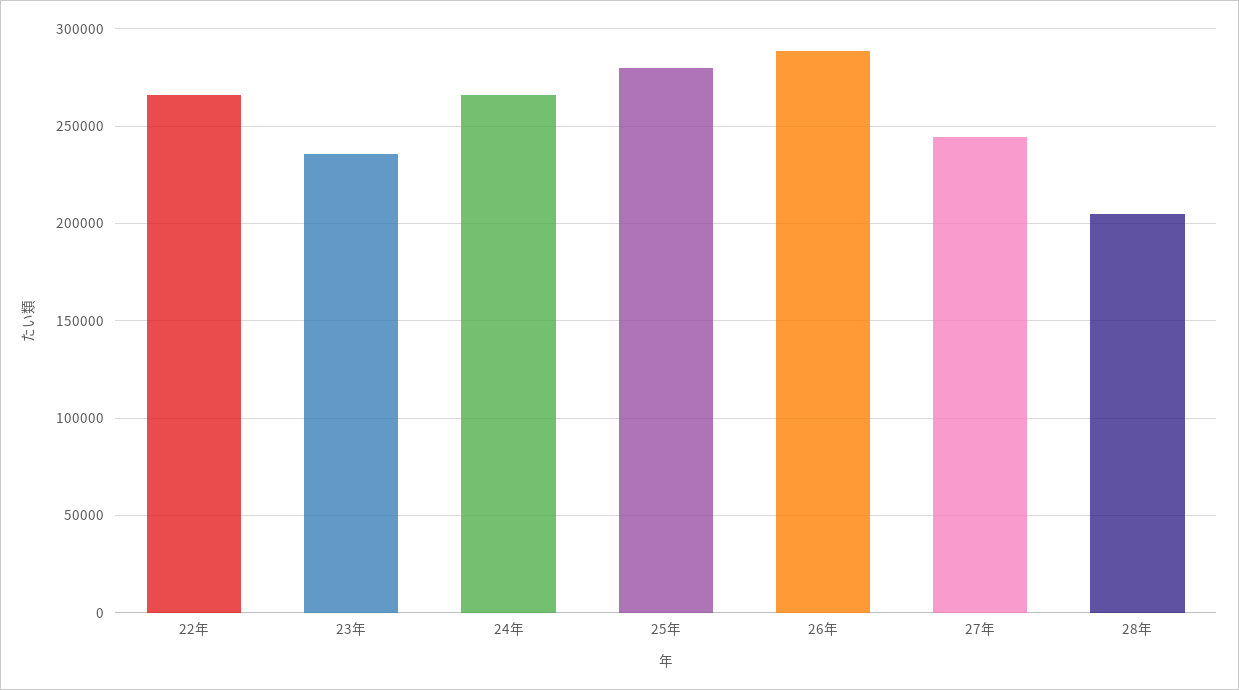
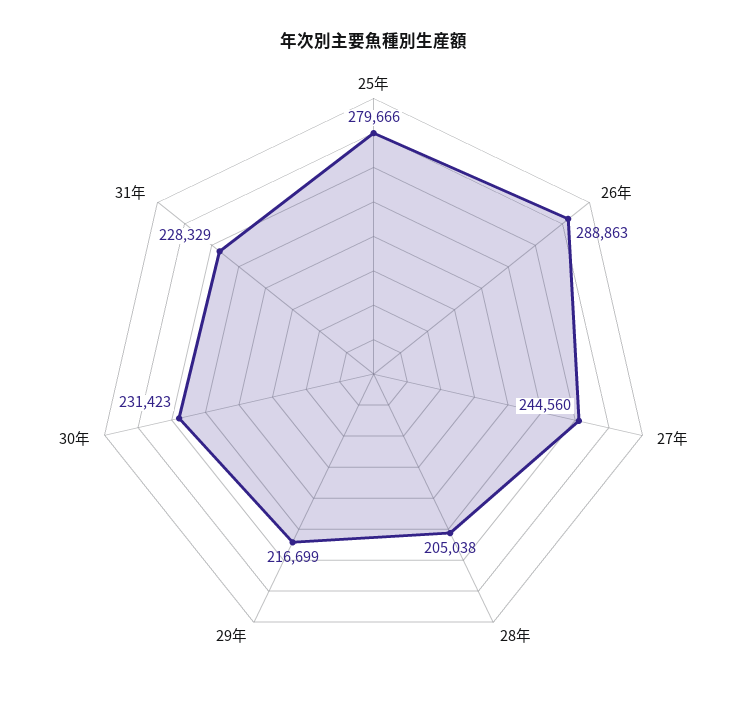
22年: 265000 -> none
23年: 235000 -> none
24年: 265000 -> none
29年: none -> 216699
30年: none -> 231423
31年: none -> 228329

